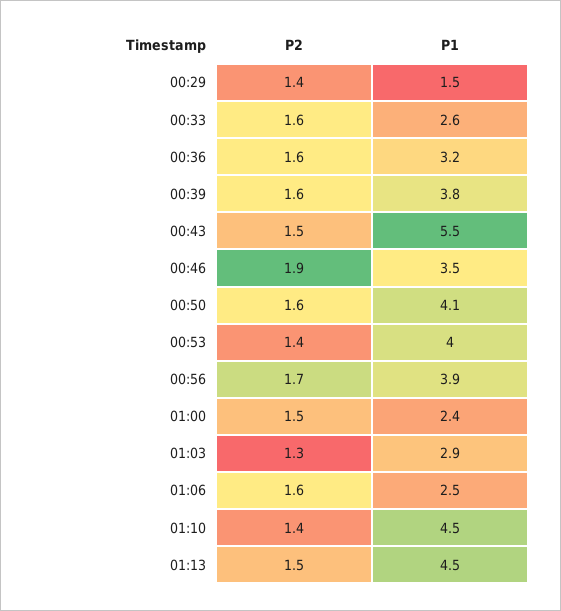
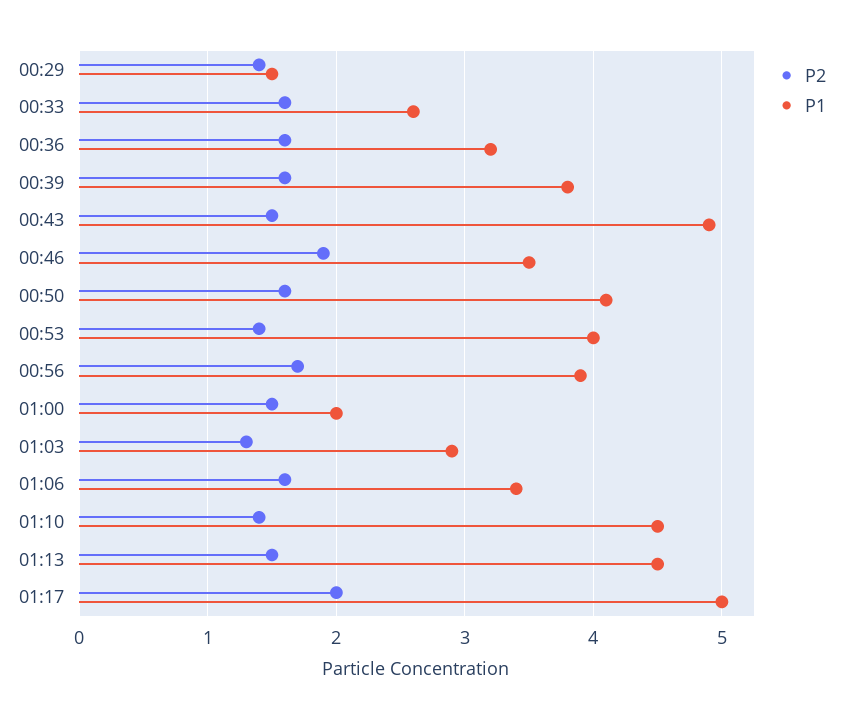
P1, 00:43: 5.5 -> 4.9
P1, 01:00: 2.4 -> 2
P1, 01:06: 2.5 -> 3.4
P2, 01:17: none -> 2
P1, 01:17: none -> 5

